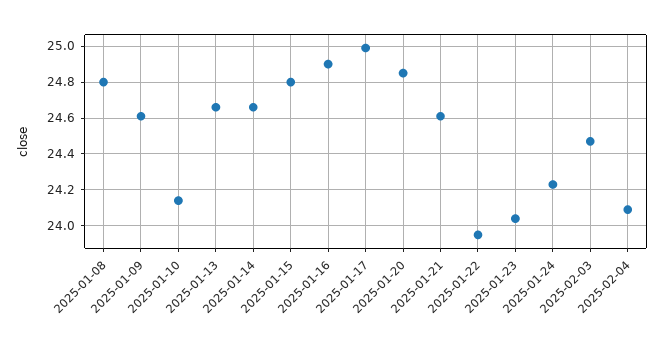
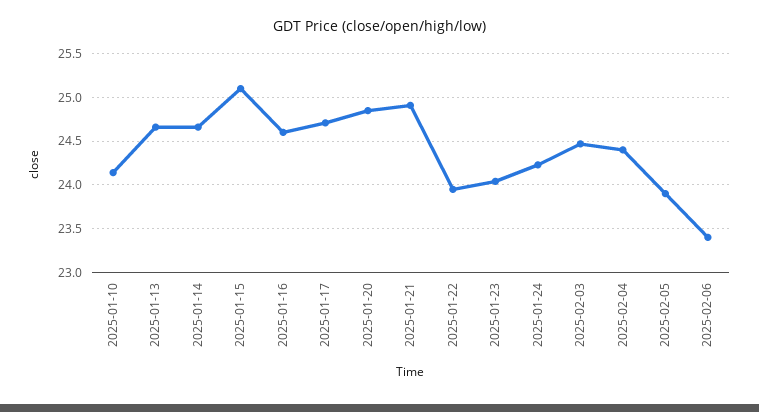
2025-01-08: 24.8 -> none
2025-01-09: 24.6 -> none
2025-01-15: 24.8 -> 25.1
2025-01-16: 24.9 -> 24.6
2025-01-17: 25 -> 24.7
2025-01-21: 24.6 -> 24.9
2025-02-04: 24.1 -> 24.4
2025-02-05: none -> 23.9
2025-02-06: none -> 23.4

